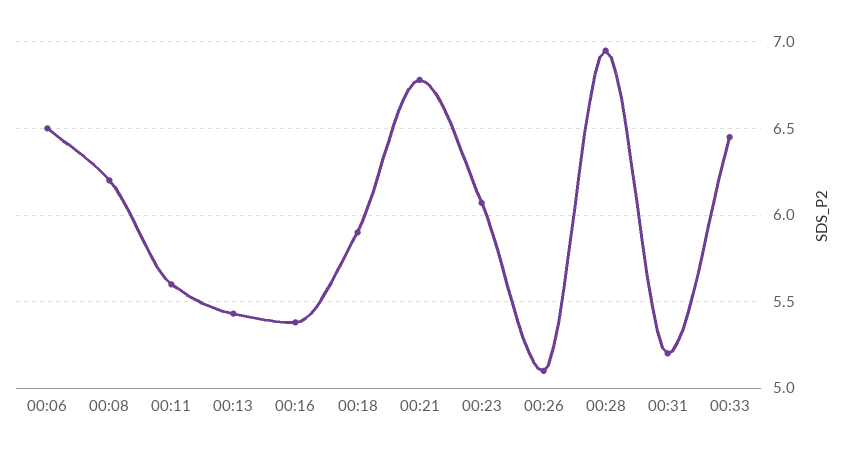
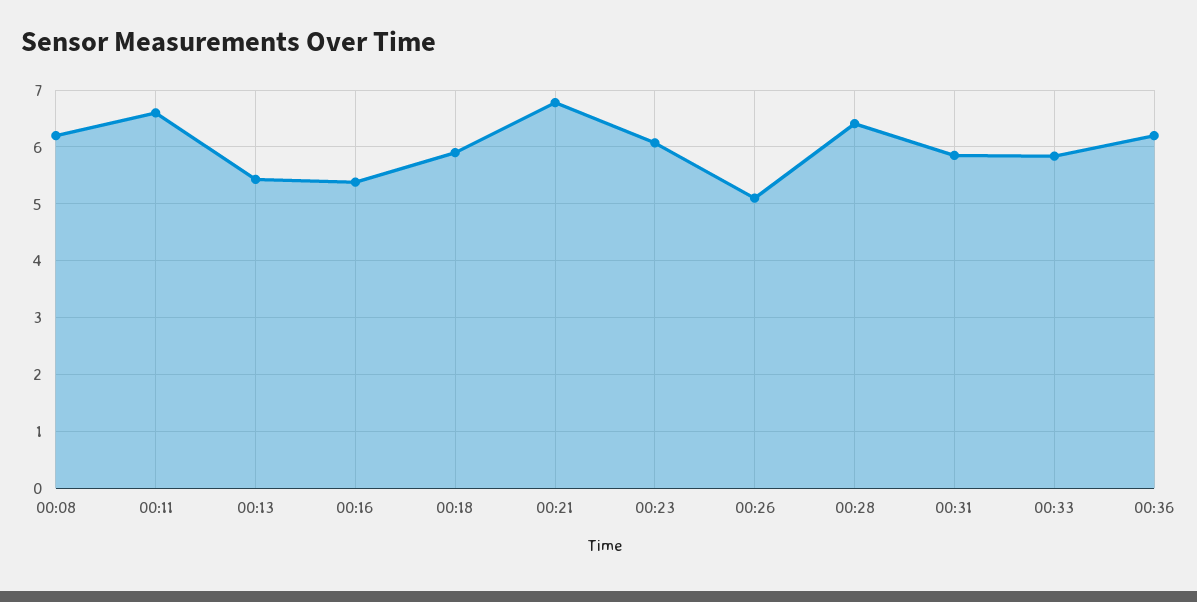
00:06: 6.5 -> none
00:11: 5.6 -> 6.6
00:28: 6.95 -> 6.4
00:31: 5.2 -> 5.8
00:33: 6.45 -> 5.8
00:36: none -> 6.2

